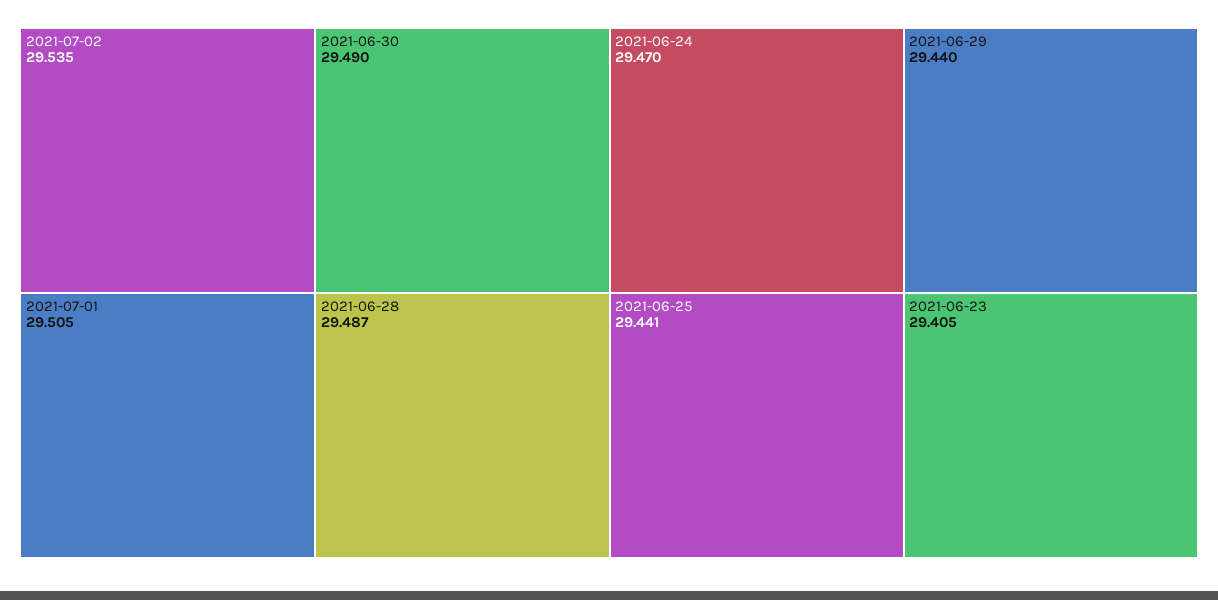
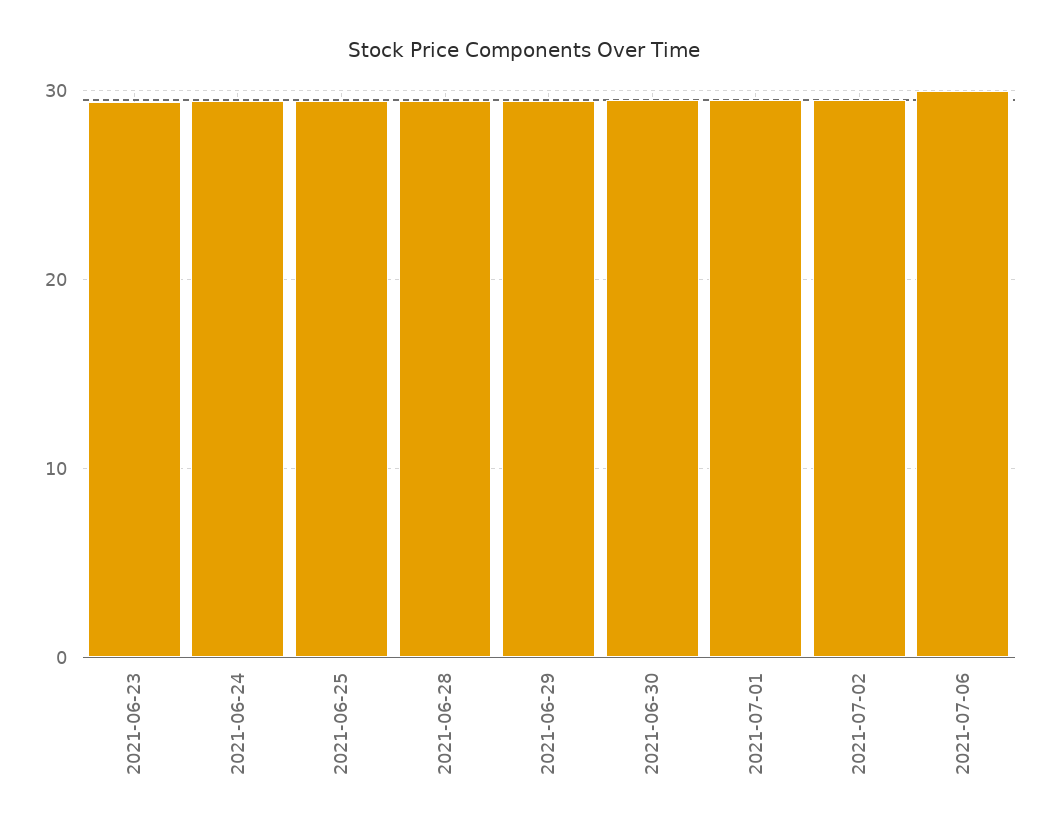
2021-07-06: none -> 30

